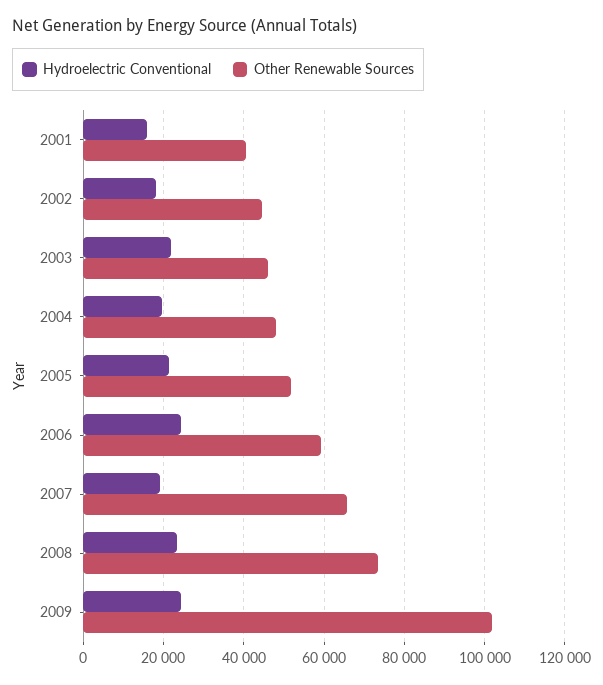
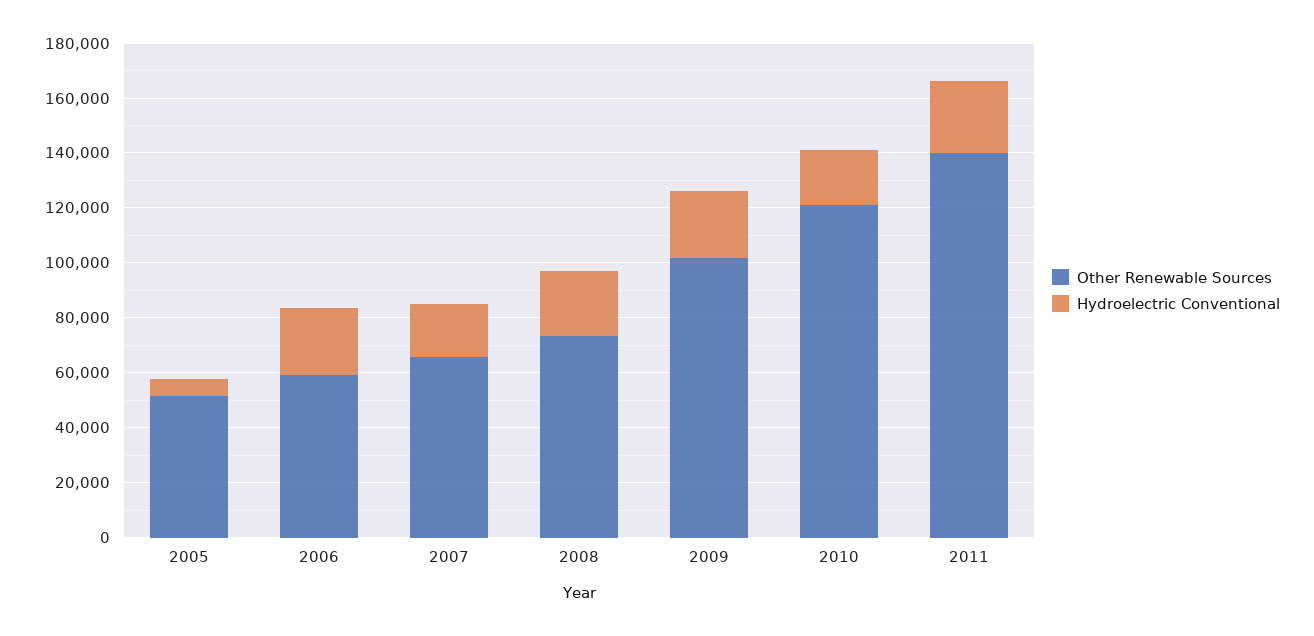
Hydroelectric Conventional, 2001: 16000 -> none
Other Renewable Sources, 2001: 40000 -> none
Hydroelectric Conventional, 2002: 18000 -> none
Other Renewable Sources, 2002: 44000 -> none
Hydroelectric Conventional, 2003: 22000 -> none
Other Renewable Sources, 2003: 46000 -> none
Hydroelectric Conventional, 2004: 20000 -> none
Other Renewable Sources, 2004: 48000 -> none
Hydroelectric Conventional, 2005: 22000 -> 5000
Other Renewable Sources, 2010: none -> 120000
Hydroelectric Conventional, 2010: none -> 20000
Other Renewable Sources, 2011: none -> 140000
Hydroelectric Conventional, 2011: none -> 25000

